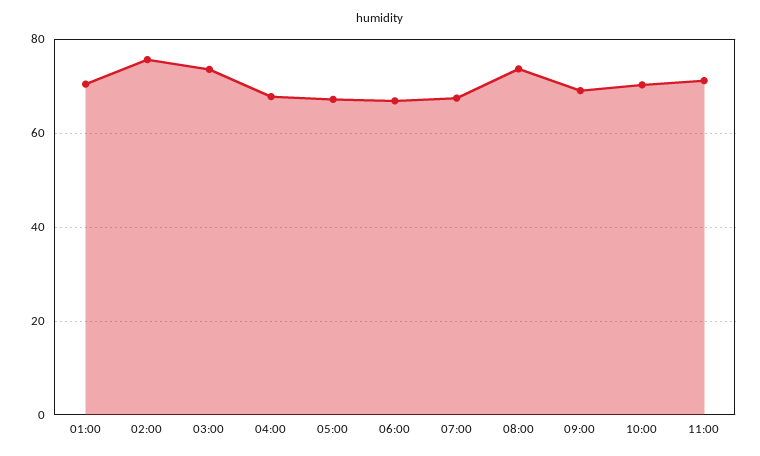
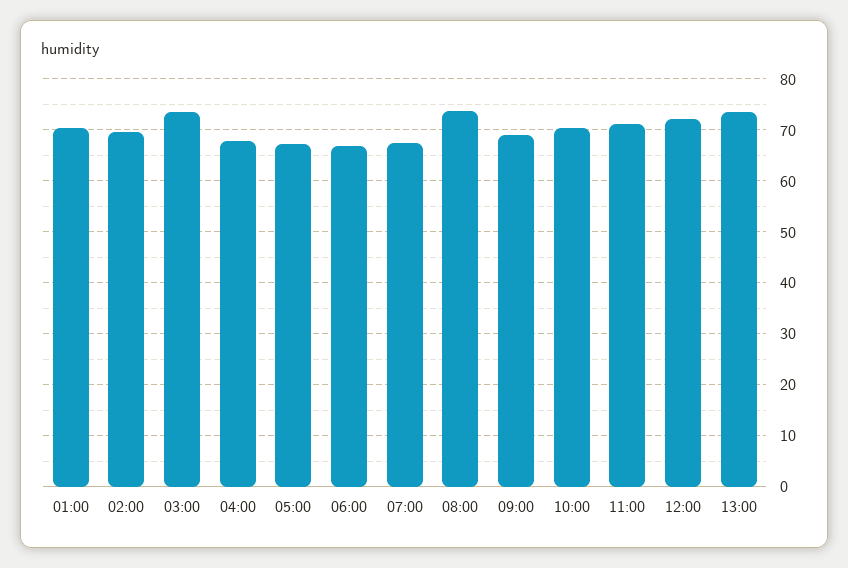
02:00: 76 -> 70
12:00: none -> 72
13:00: none -> 74

